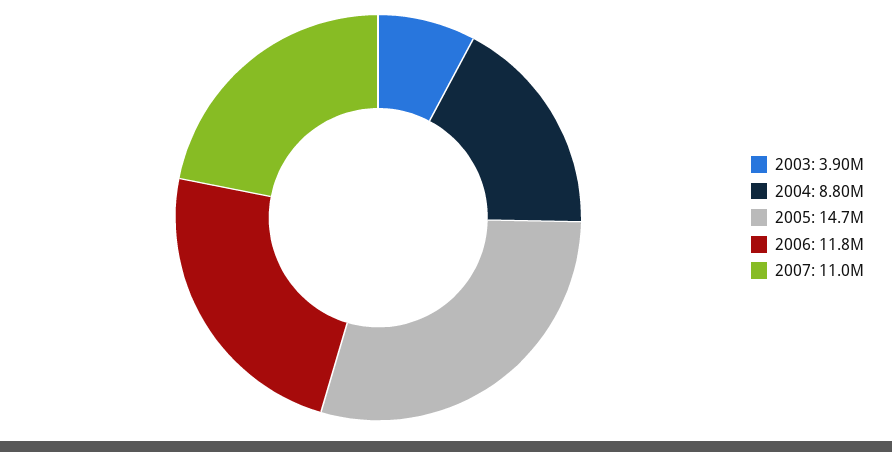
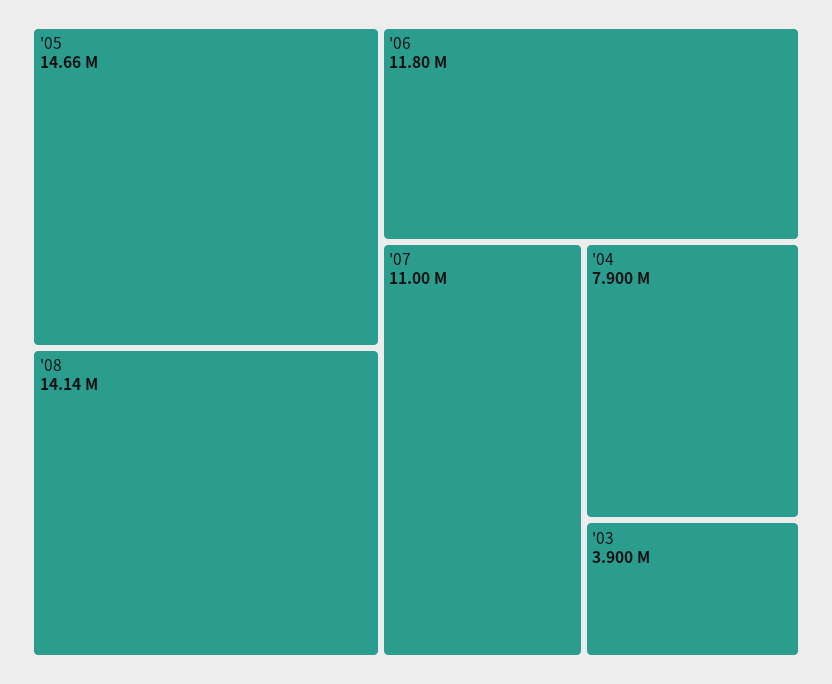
2004: 8800000 -> 7900000
'08: none -> 14140000

